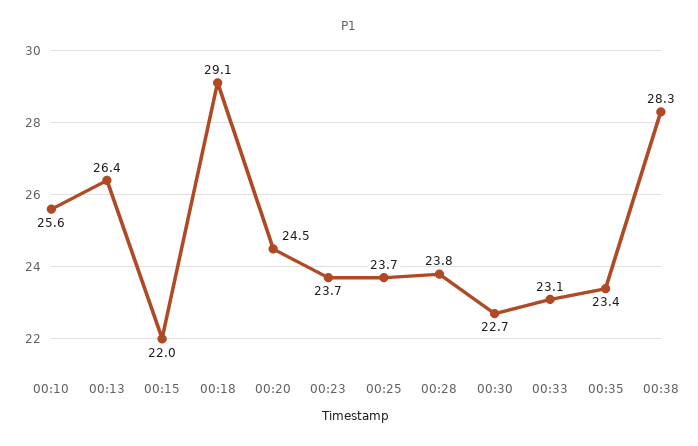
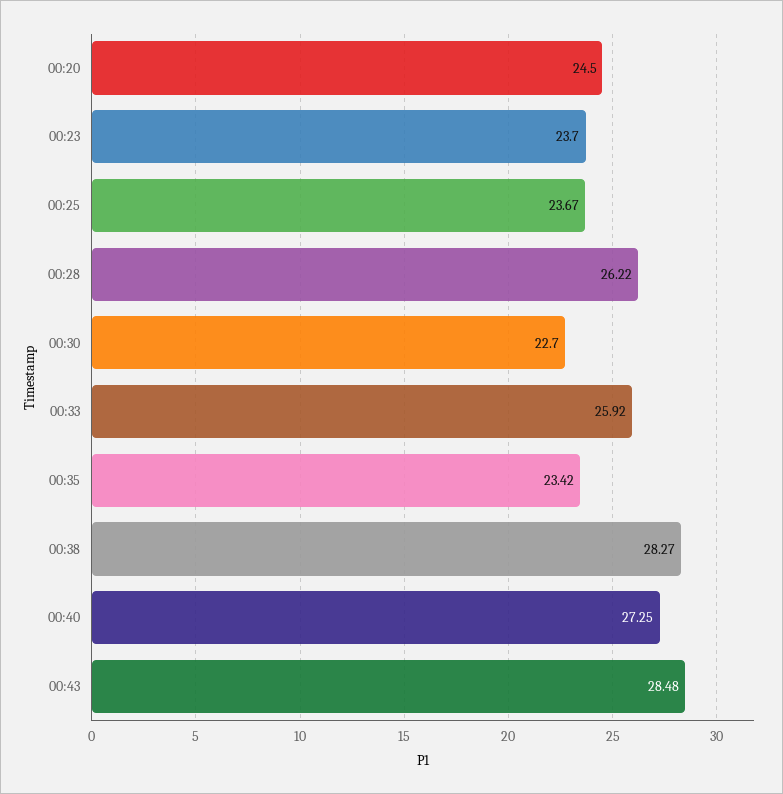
00:10: 25.6 -> none
00:13: 26.4 -> none
00:15: 22 -> none
00:18: 29.1 -> none
00:28: 23.8 -> 26.22
00:33: 23.1 -> 25.92
00:40: none -> 27.25
00:43: none -> 28.48

